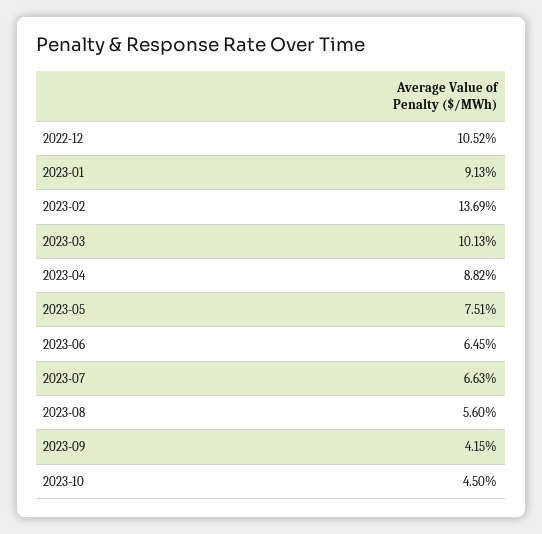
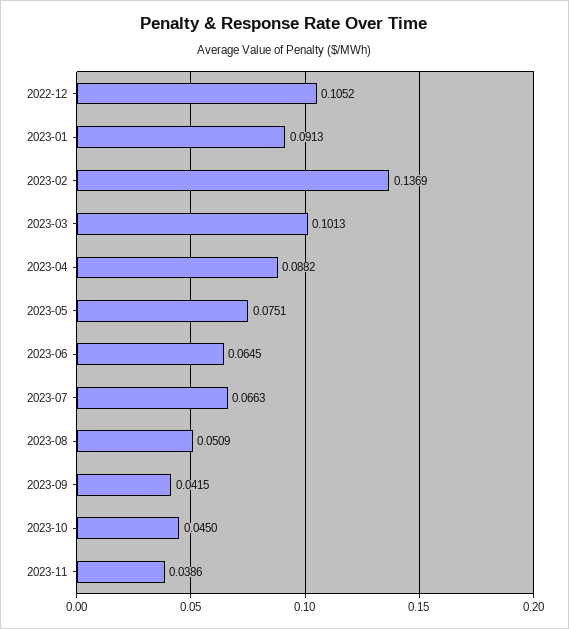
2023-08: 0.056 -> 0.0509
2023-11: none -> 0.0386

